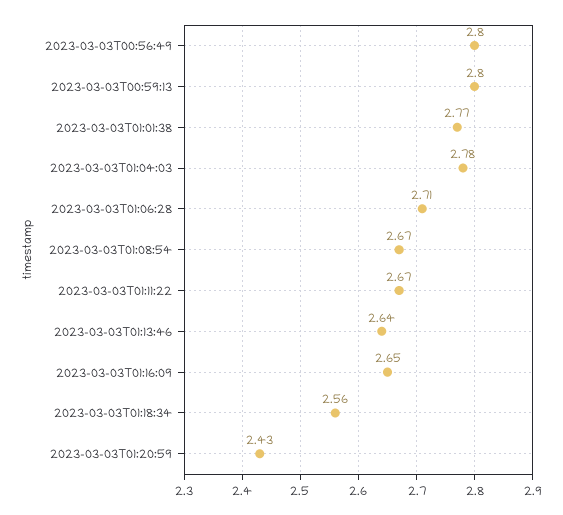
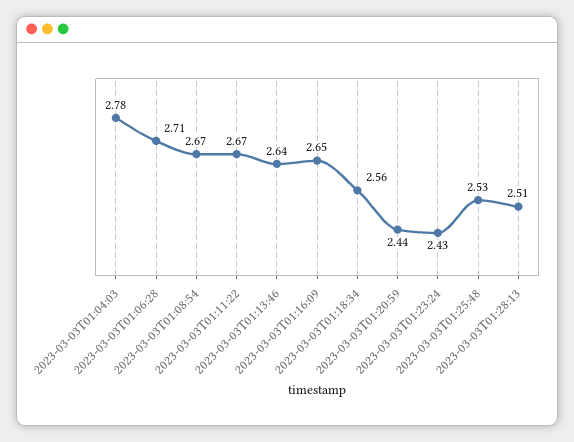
2023-03-03T00:56:49: 2.8 -> none
2023-03-03T00:59:13: 2.8 -> none
2023-03-03T01:01:38: 2.77 -> none
2023-03-03T01:20:59: 2.43 -> 2.44
2023-03-03T01:23:24: none -> 2.43
2023-03-03T01:25:48: none -> 2.53
2023-03-03T01:28:13: none -> 2.51

